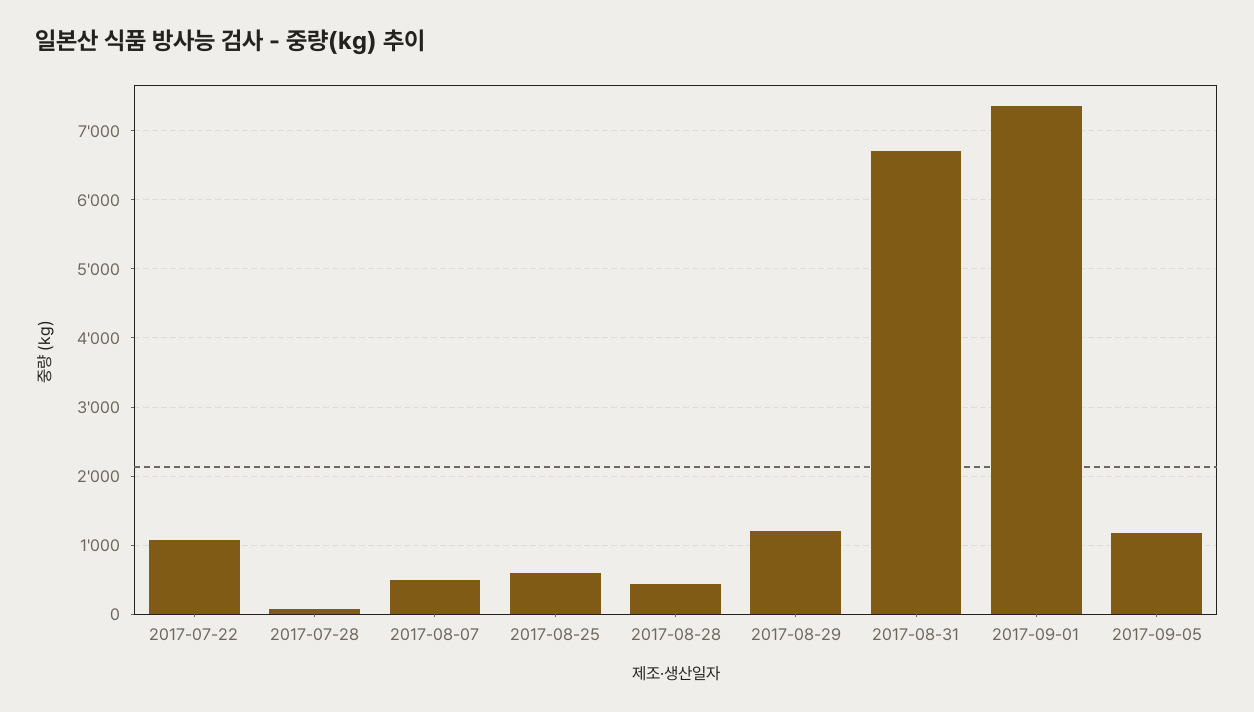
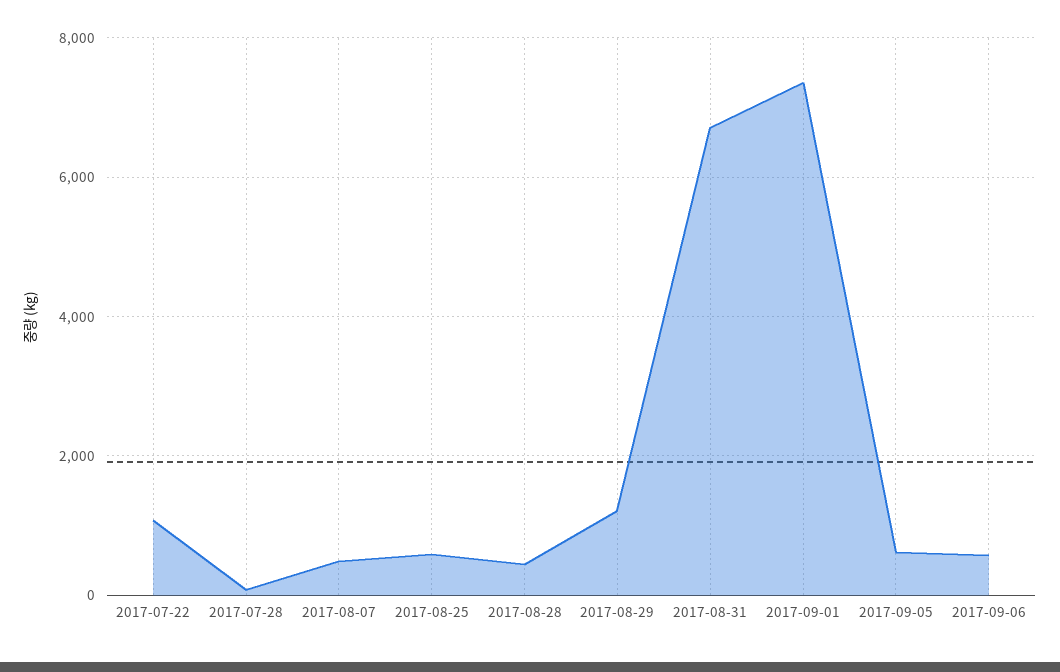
2017-09-05: 1200 -> 600
2017-09-06: none -> 600

